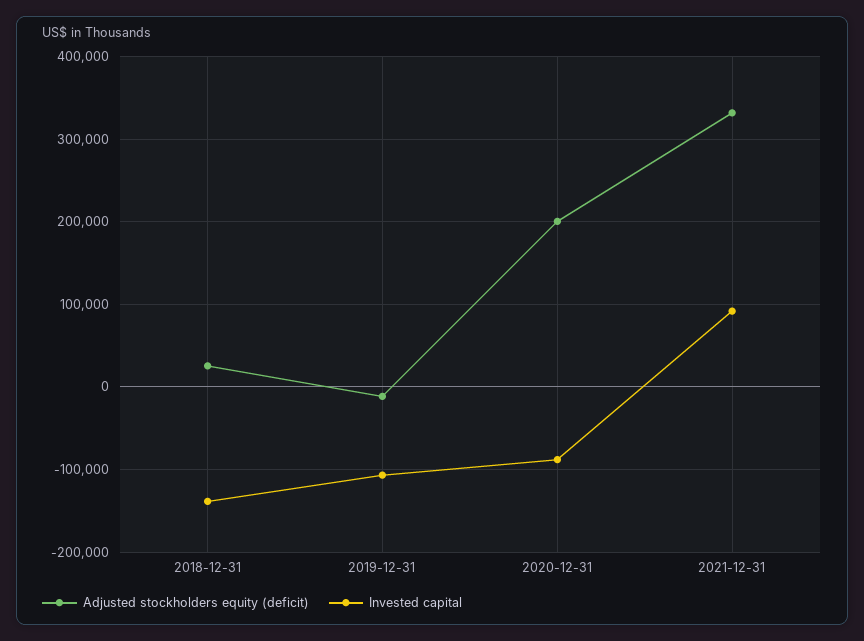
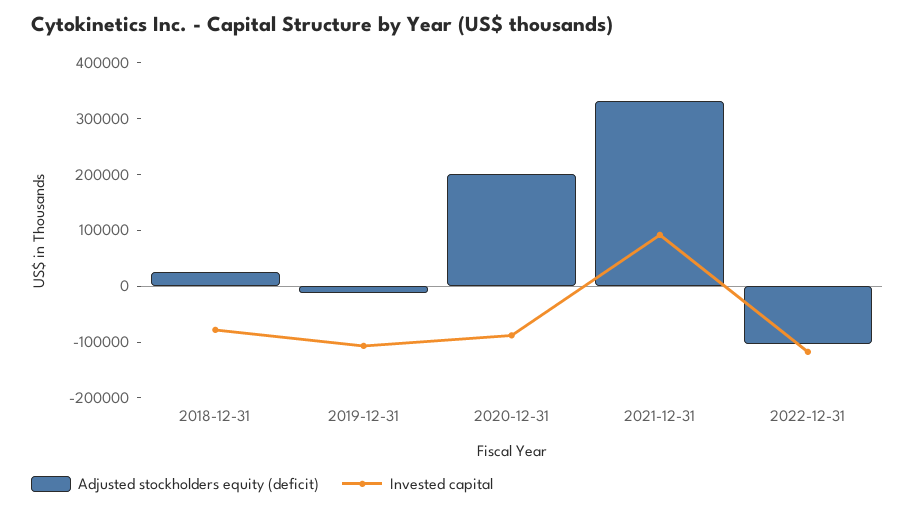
Invested capital, 2018-12-31: -140000 -> -80000
Adjusted stockholders equity (deficit), 2022-12-31: none -> -100000
Invested capital, 2022-12-31: none -> -120000

